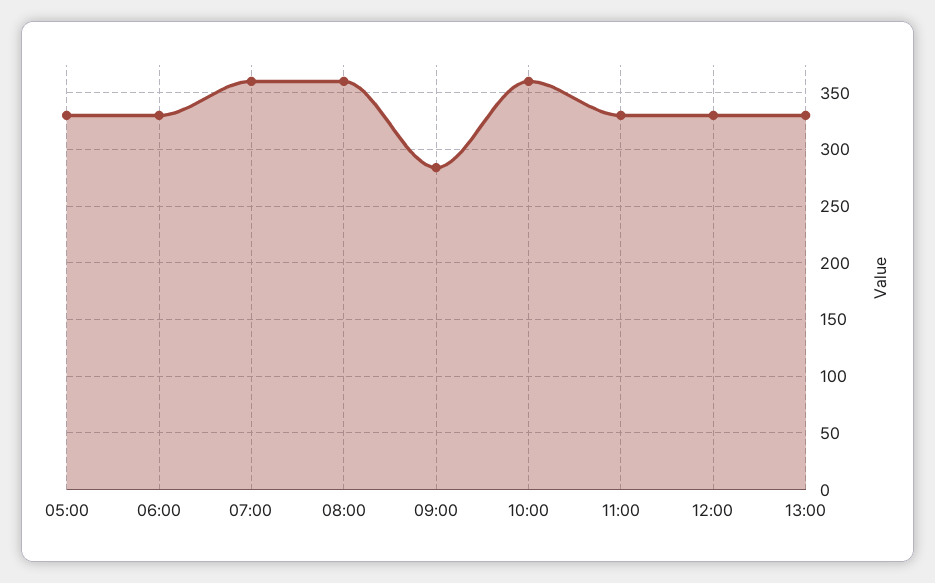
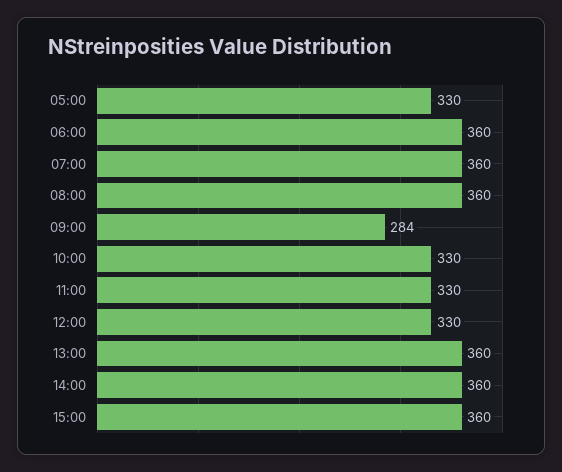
06:00: 330 -> 360
10:00: 360 -> 330
13:00: 330 -> 360
14:00: none -> 360
15:00: none -> 360

